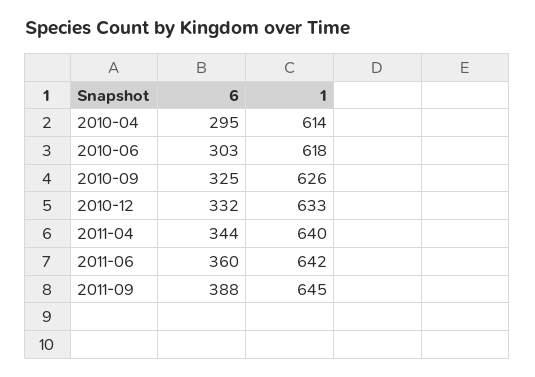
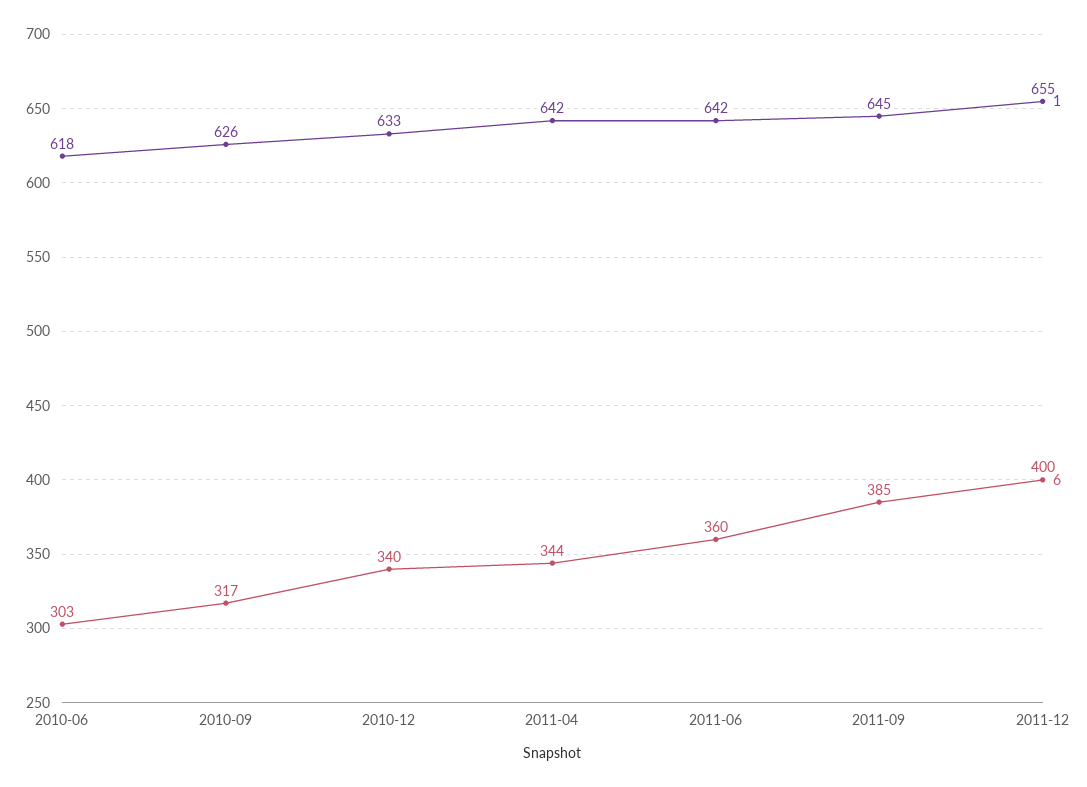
6, 2010-04: 295 -> none
1, 2010-04: 614 -> none
6, 2010-09: 325 -> 317
6, 2010-12: 332 -> 340
1, 2011-04: 640 -> 642
6, 2011-09: 388 -> 385
1, 2011-12: none -> 655
6, 2011-12: none -> 400

